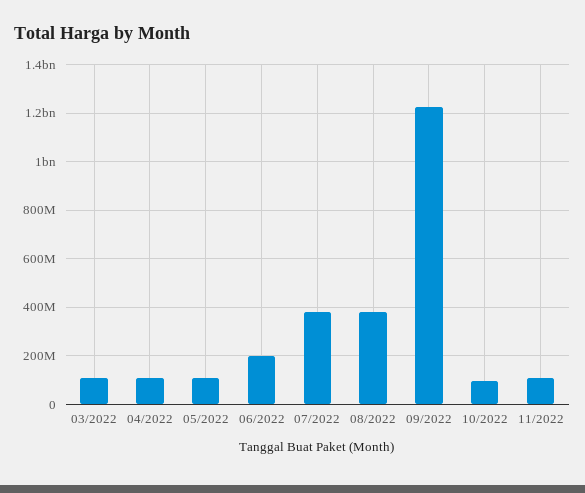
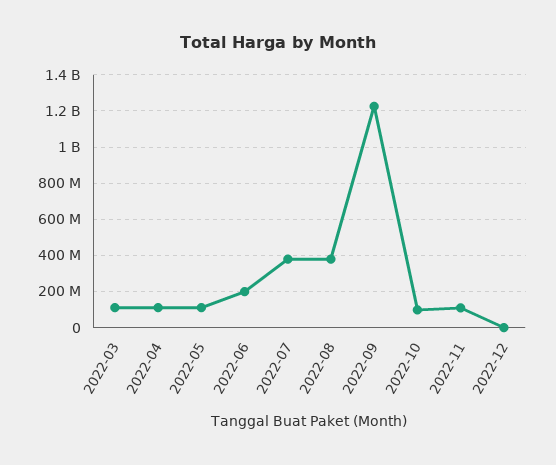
2022-12: none -> 0

